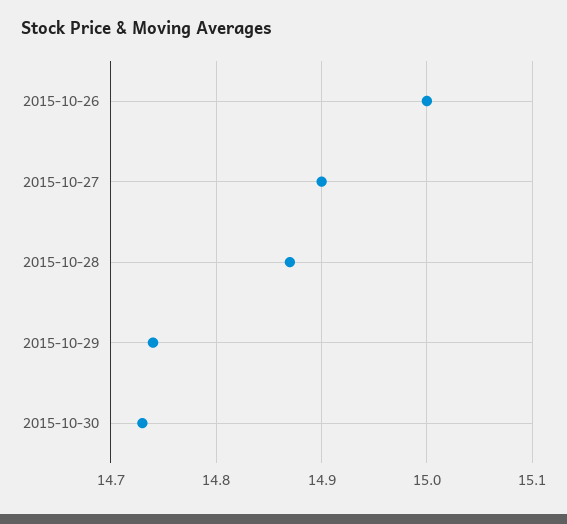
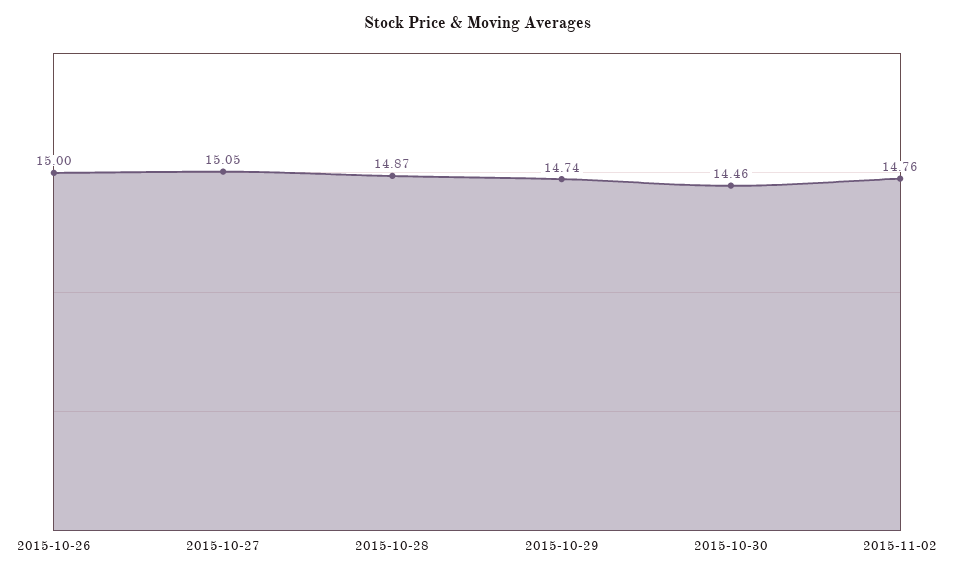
2015-10-27: 14.9 -> 15.05
2015-10-30: 14.73 -> 14.46
2015-11-02: none -> 14.76

